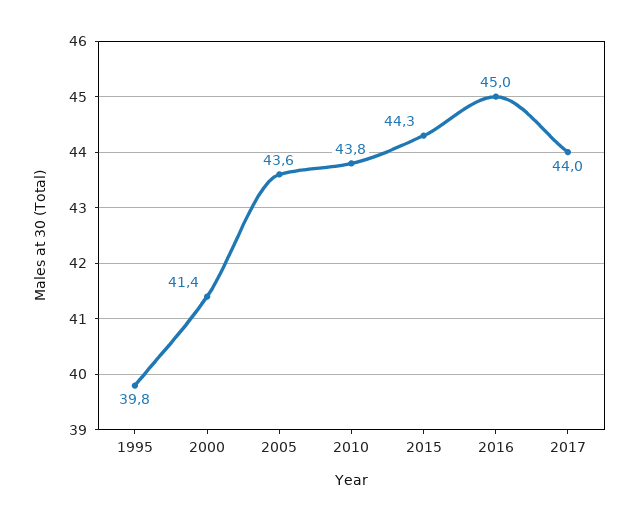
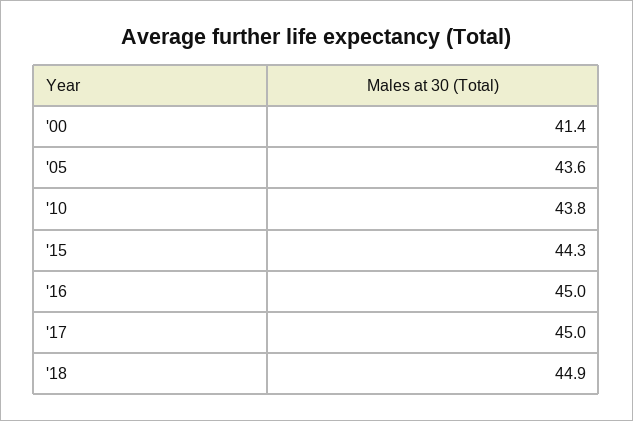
1995: 39.8 -> none
2017: 44 -> 45
'18: none -> 44.9

